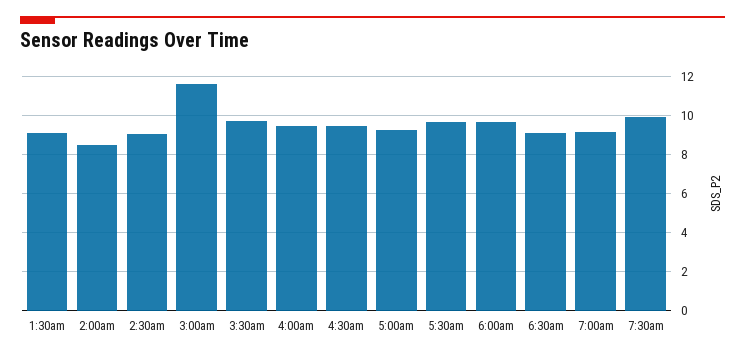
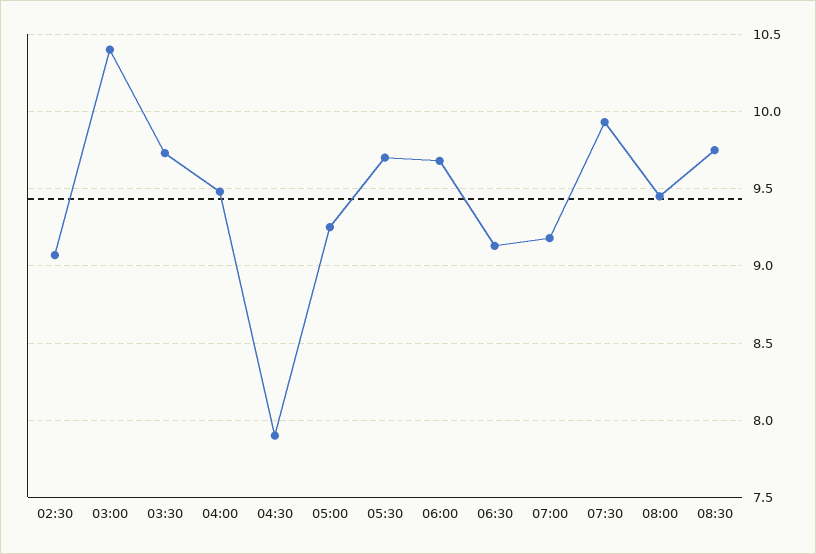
1:30am: 9 -> none
2:00am: 8.5 -> none
3:00am: 11.5 -> 10.4
4:30am: 9.5 -> 7.9
08:00: none -> 9.45
08:30: none -> 9.75

